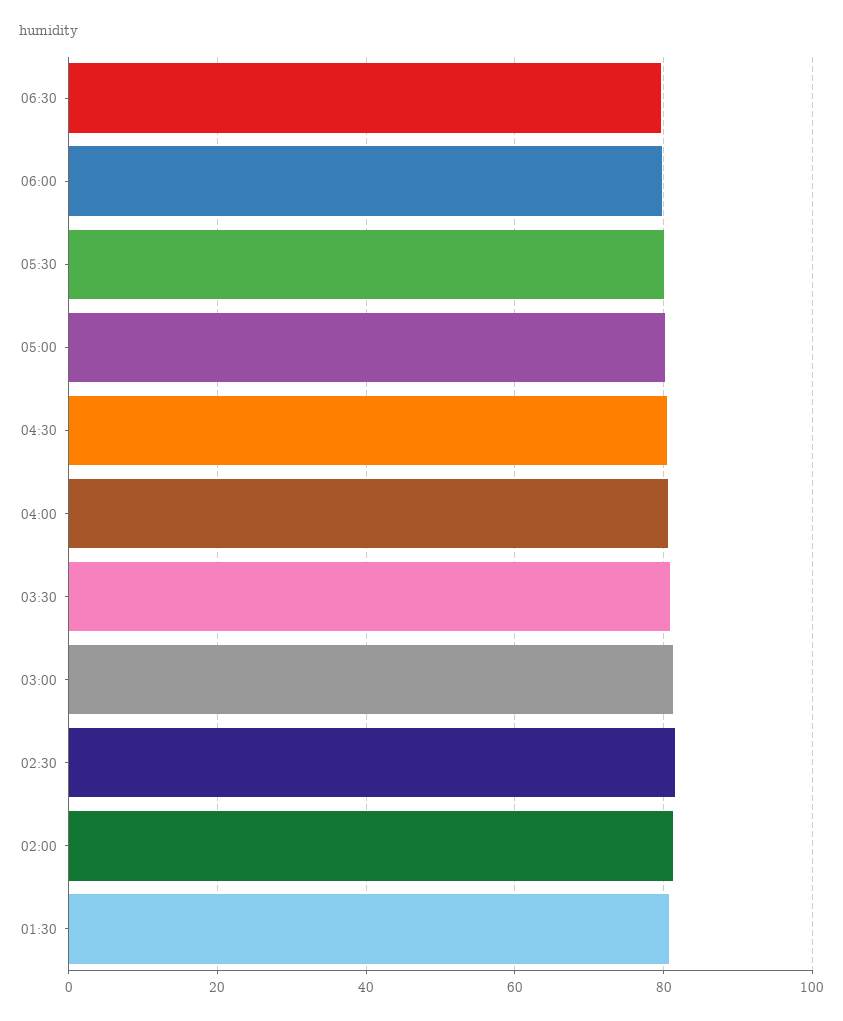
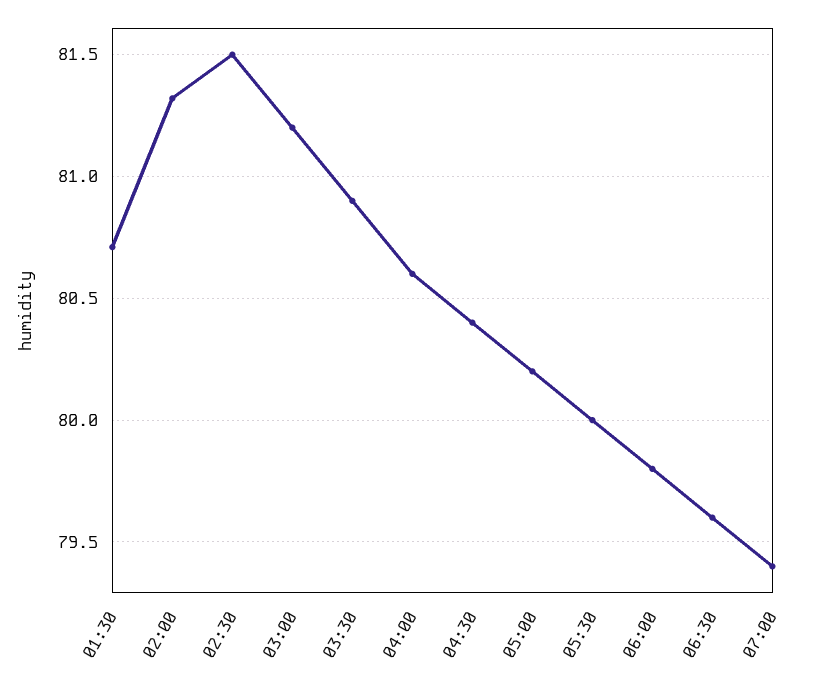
07:00: none -> 79.4

